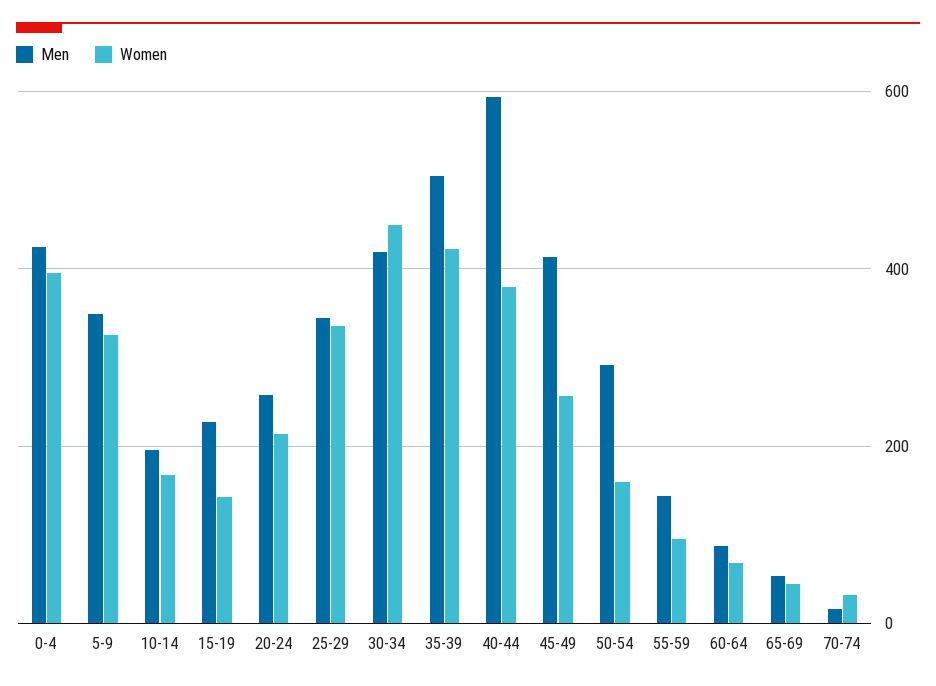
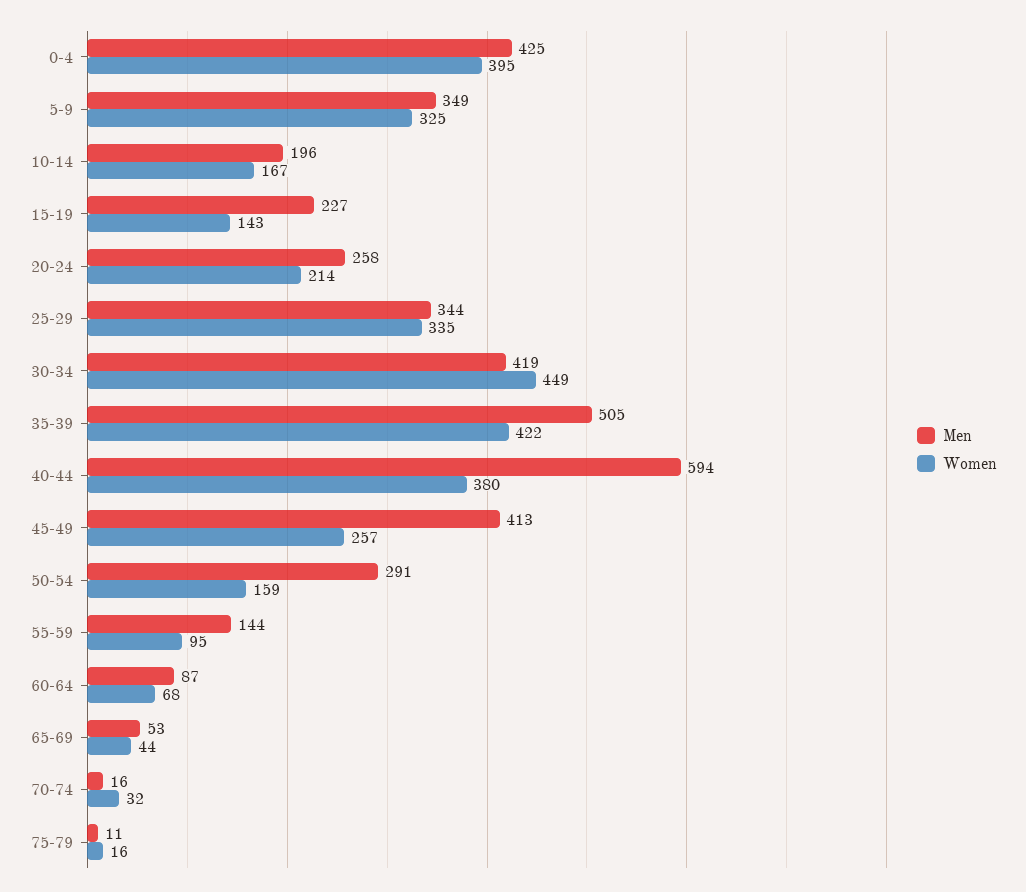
Men, 75-79: none -> 11
Women, 75-79: none -> 16

